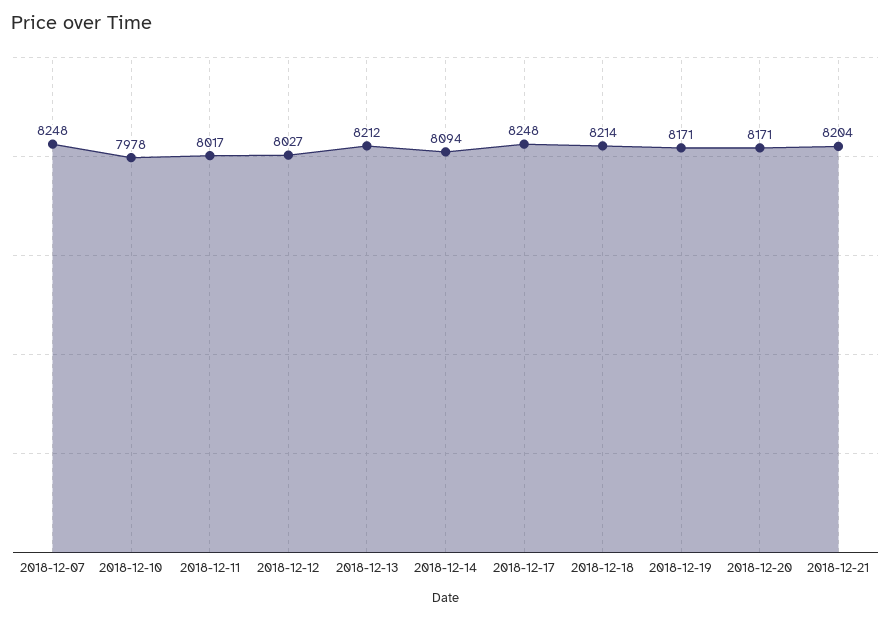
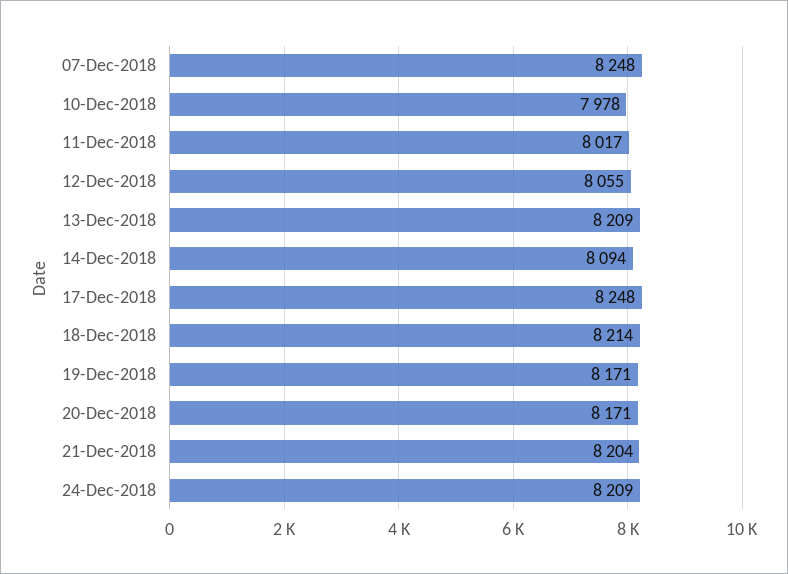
2018-12-12: 8027 -> 8055
2018-12-13: 8212 -> 8209
24-Dec-2018: none -> 8209

